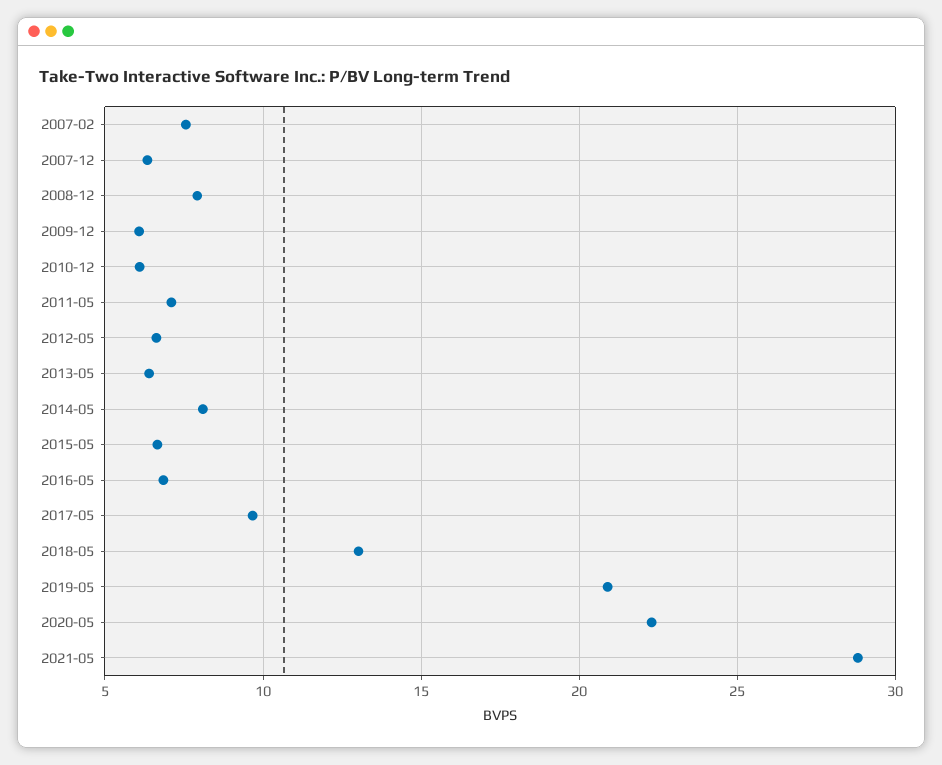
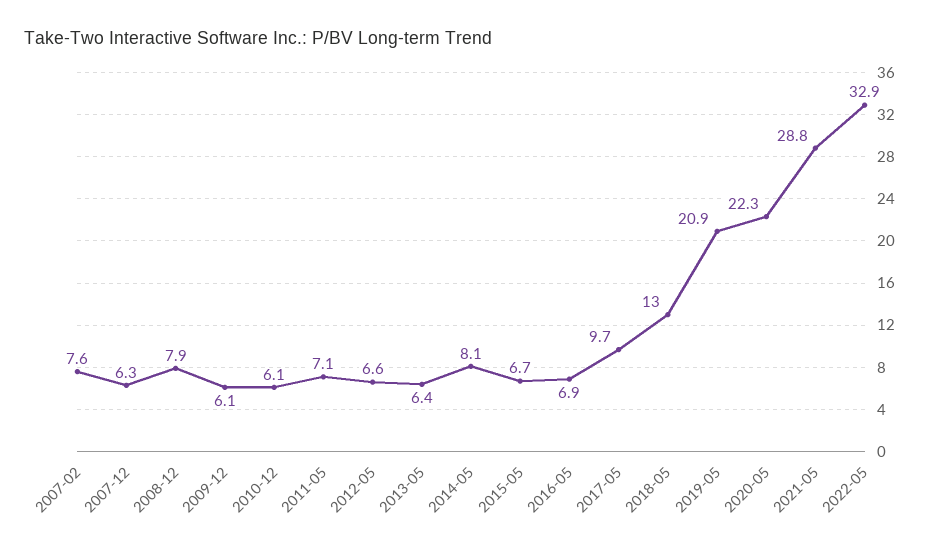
2022-05: none -> 32.9

